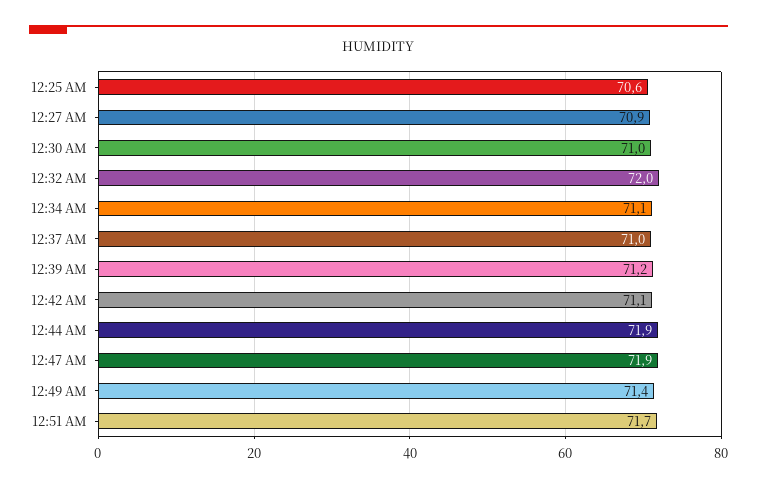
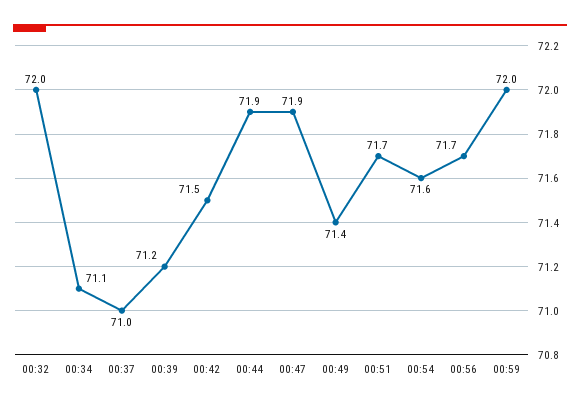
12:25 AM: 70.6 -> none
12:27 AM: 70.9 -> none
12:30 AM: 71 -> none
12:42 AM: 71.1 -> 71.5
00:54: none -> 71.6
00:56: none -> 71.7
00:59: none -> 72

